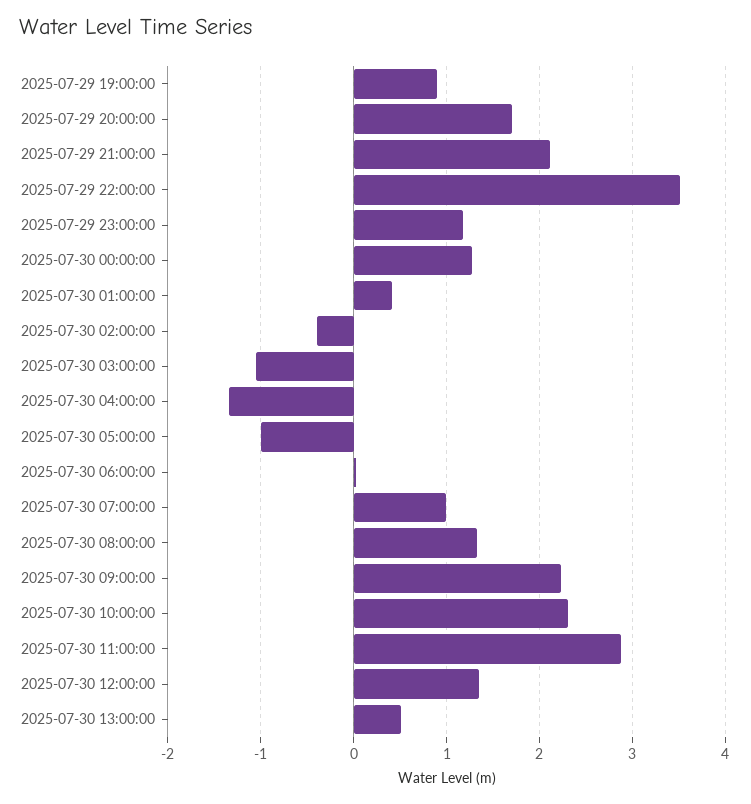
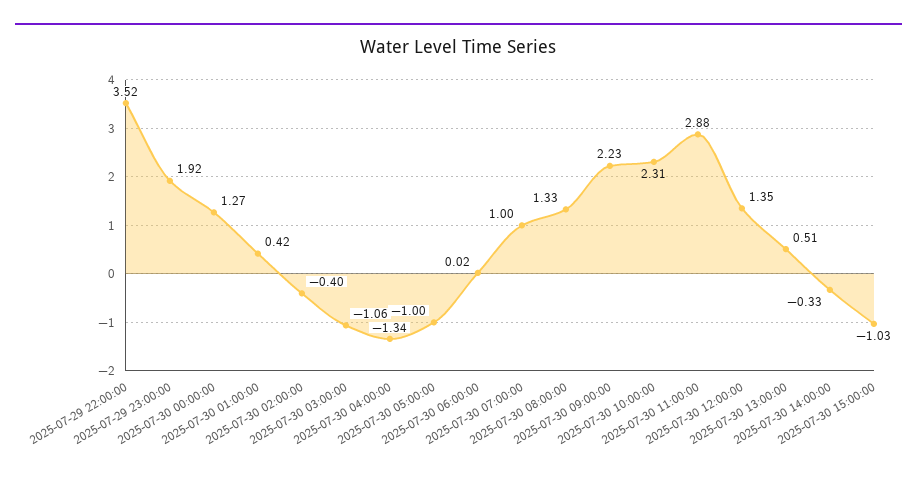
2025-07-29 19:00:00: 0.9 -> none
2025-07-29 20:00:00: 1.7 -> none
2025-07-29 21:00:00: 2.1 -> none
2025-07-29 23:00:00: 1.2 -> 1.92
2025-07-30 14:00:00: none -> -0.33
2025-07-30 15:00:00: none -> -1.03

